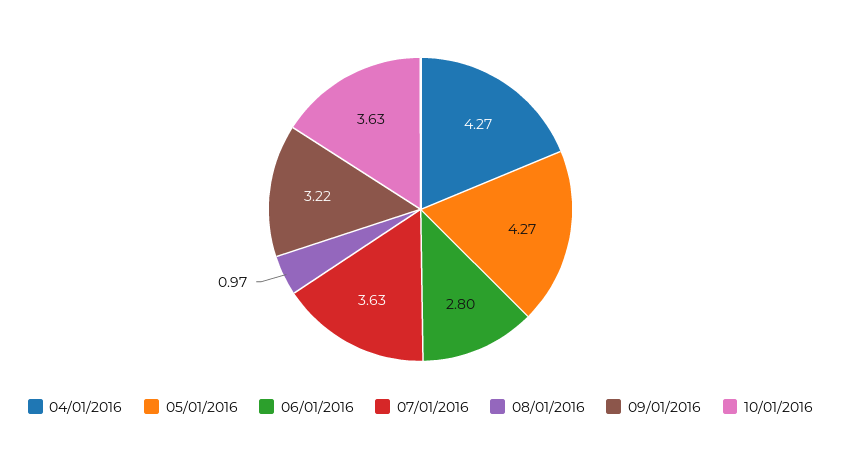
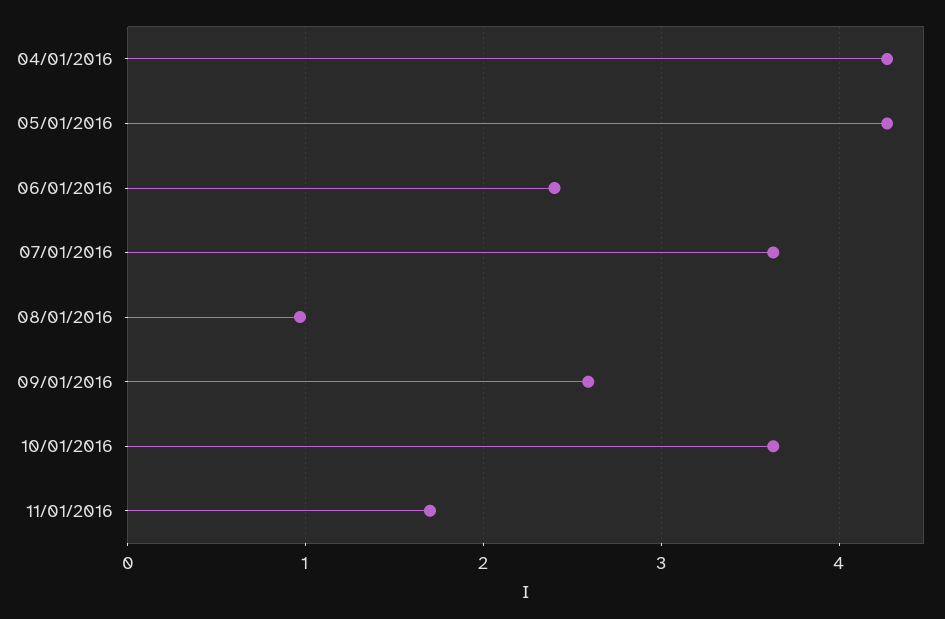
06/01/2016: 2.8 -> 2.4
09/01/2016: 3.22 -> 2.6
11/01/2016: none -> 1.7

